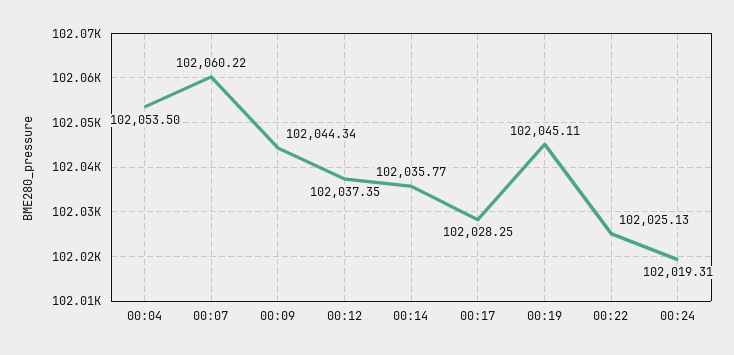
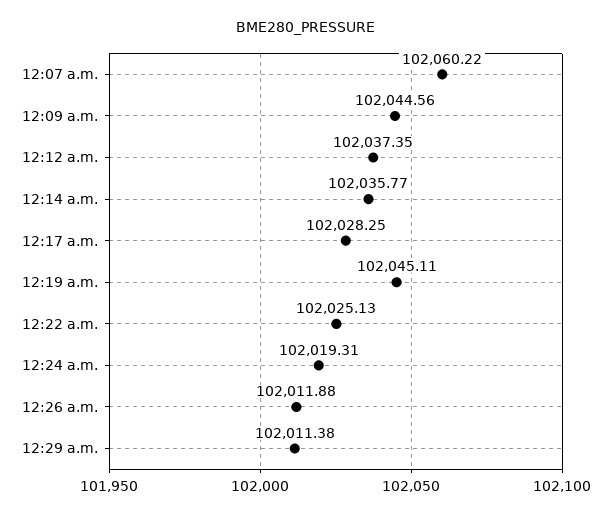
00:04: 102053.5 -> none
00:09: 102044.34 -> 102044.56
12:26 a.m.: none -> 102011.88
12:29 a.m.: none -> 102011.38

